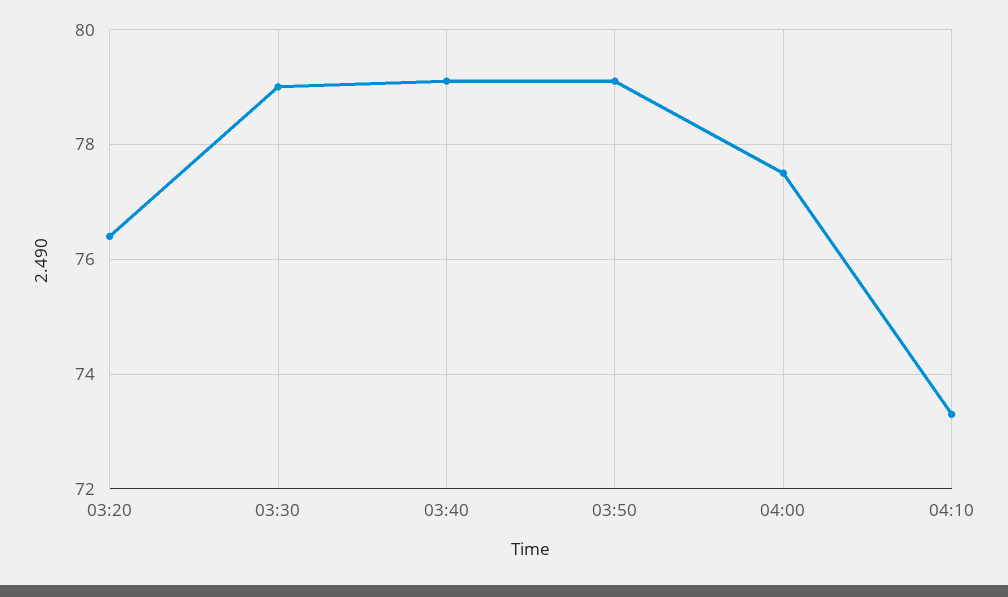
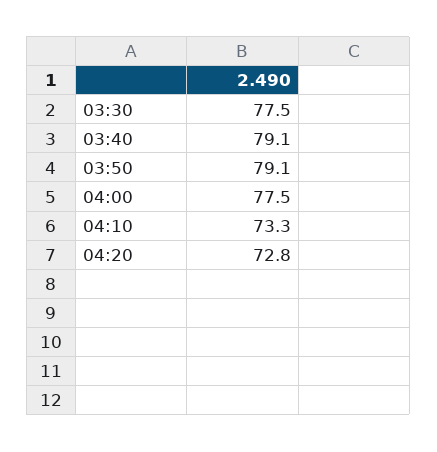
03:20: 76.5 -> none
03:30: 79 -> 77.5
04:20: none -> 72.8

